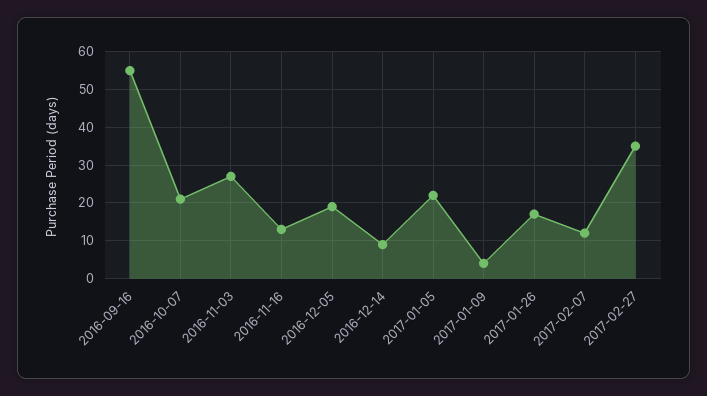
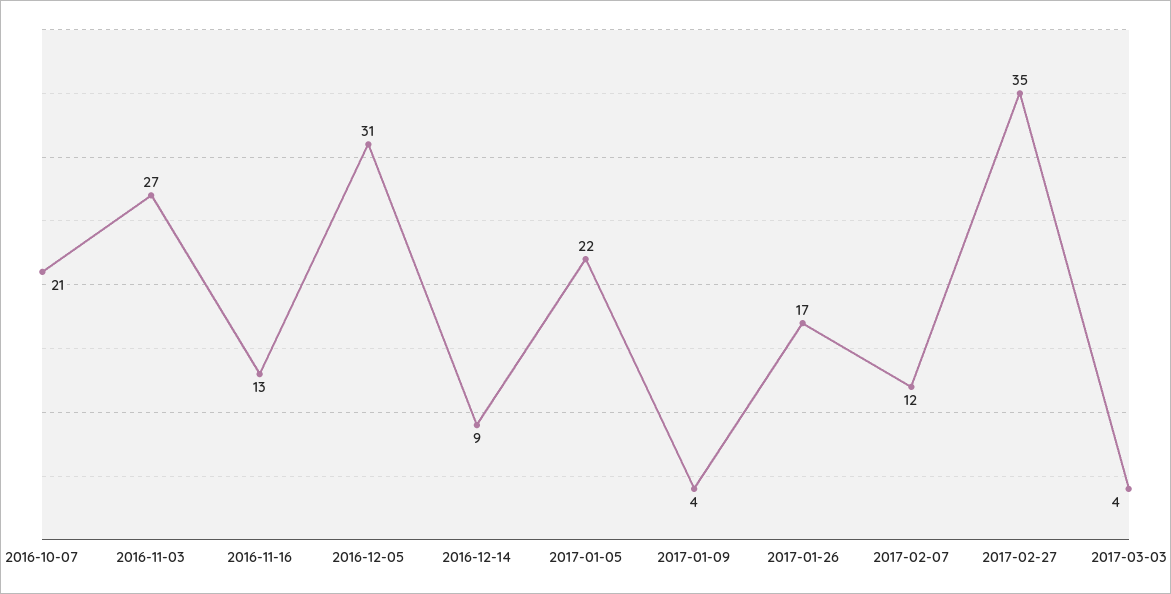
2016-09-16: 55 -> none
2016-12-05: 20 -> 31
2017-03-03: none -> 4

